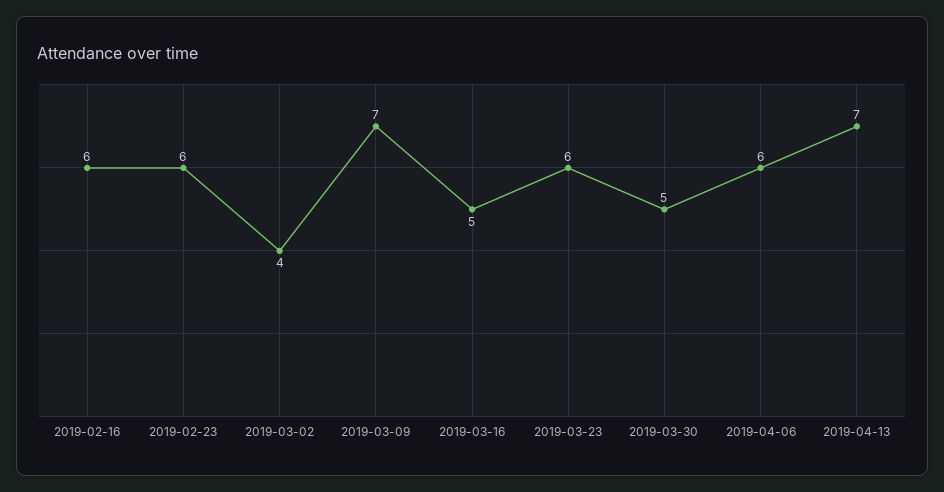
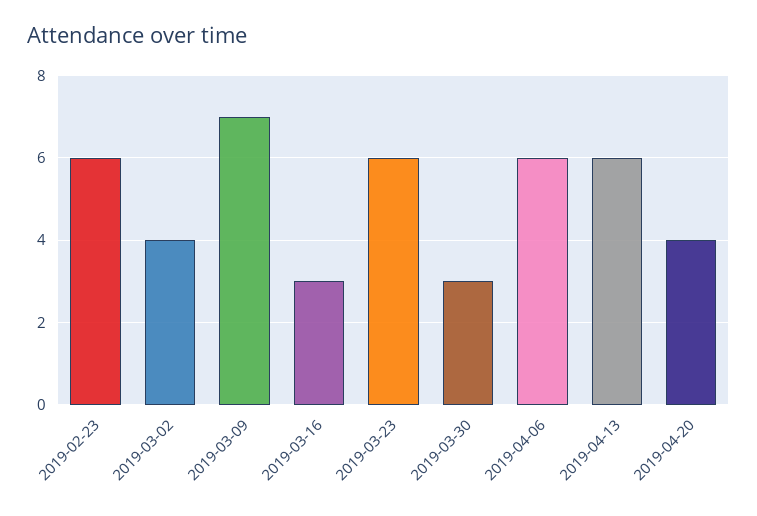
2019-02-16: 6 -> none
2019-03-16: 5 -> 3
2019-03-30: 5 -> 3
2019-04-13: 7 -> 6
2019-04-20: none -> 4

